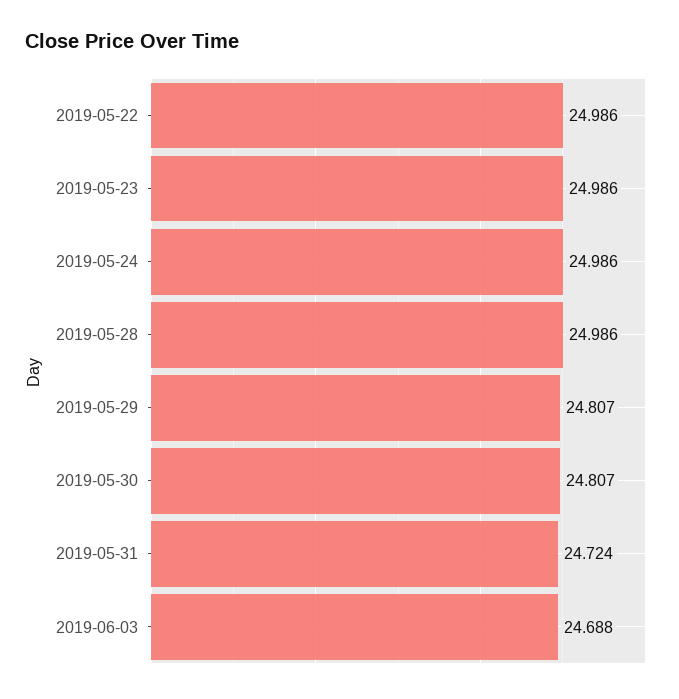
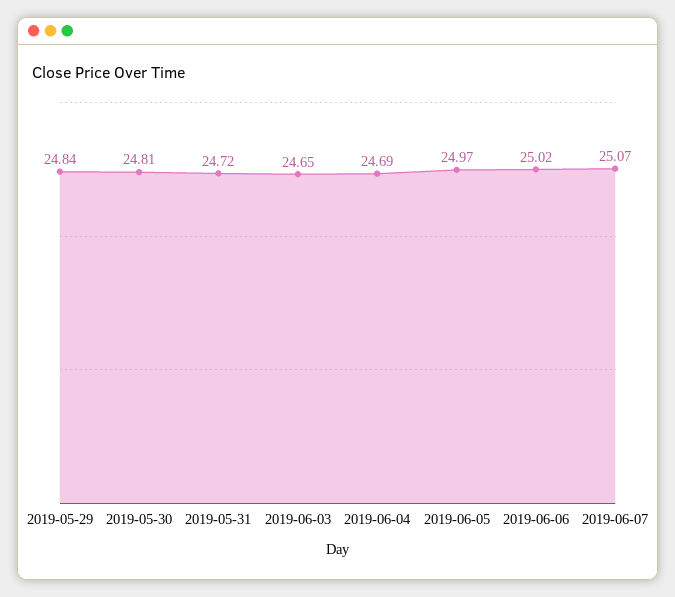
2019-05-22: 24.986 -> none
2019-05-23: 24.986 -> none
2019-05-24: 24.986 -> none
2019-05-28: 24.986 -> none
2019-05-29: 24.807 -> 24.84
2019-06-03: 24.688 -> 24.65
2019-06-04: none -> 24.69
2019-06-05: none -> 24.97
2019-06-06: none -> 25.02
2019-06-07: none -> 25.07

